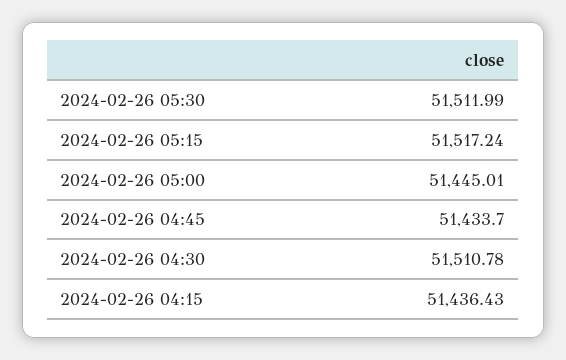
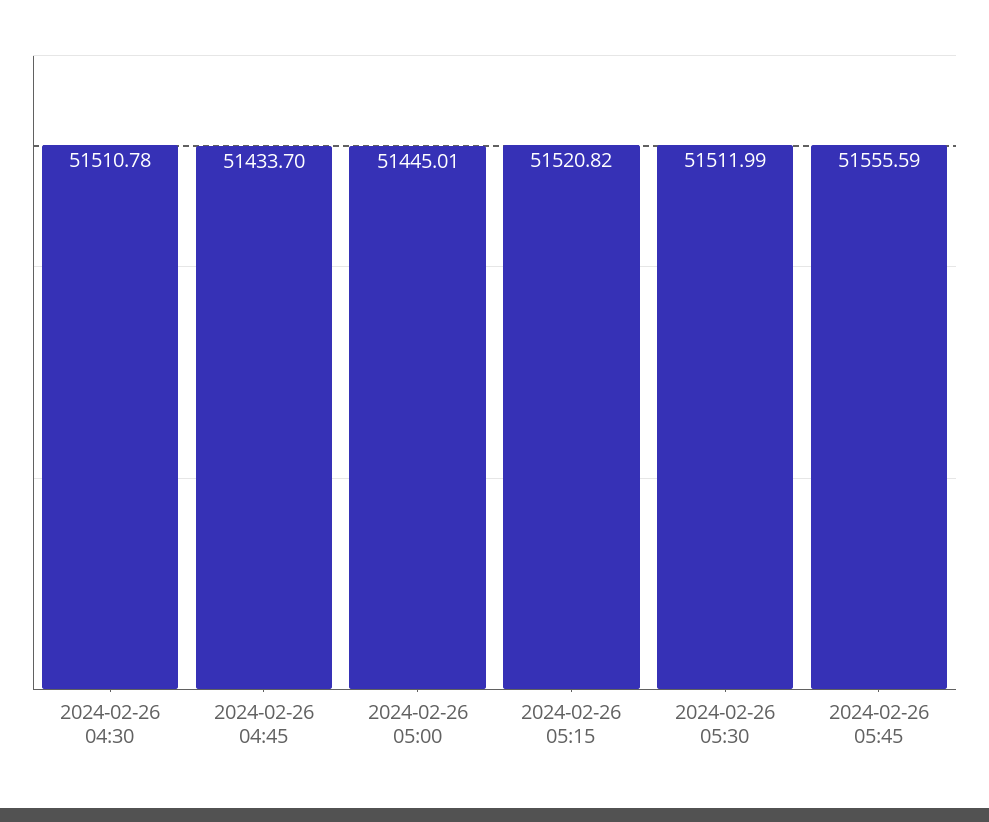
2024-02-26 05:15: 51517.24 -> 51520.82
2024-02-26 04:15: 51436.43 -> none
2024-02-26 05:45: none -> 51555.59

